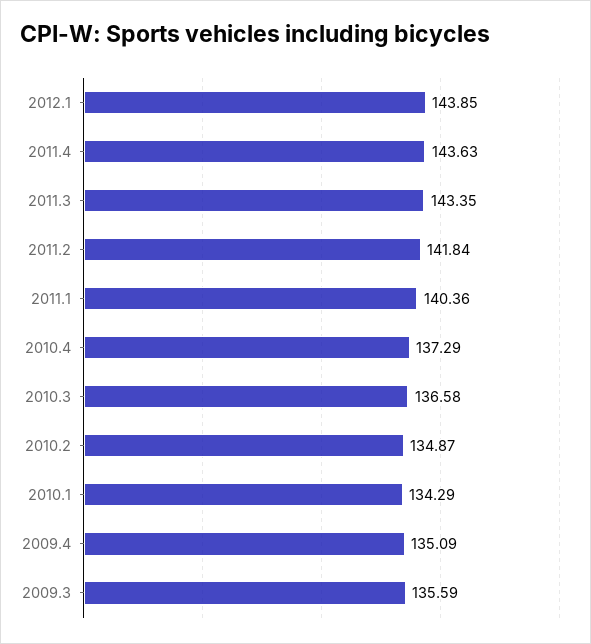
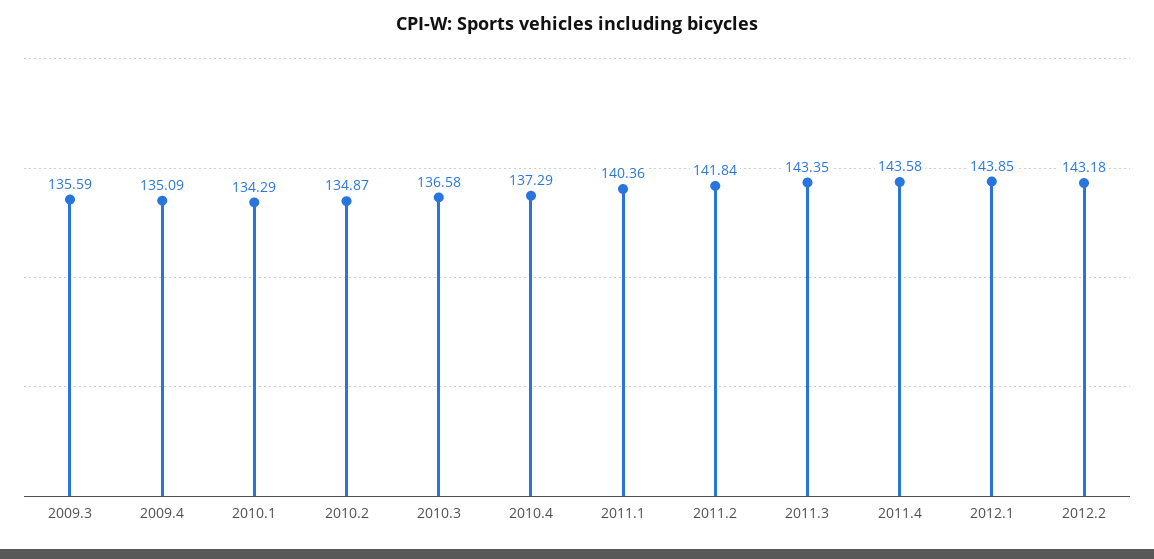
2011.4: 143.63 -> 143.58
2012.2: none -> 143.18

